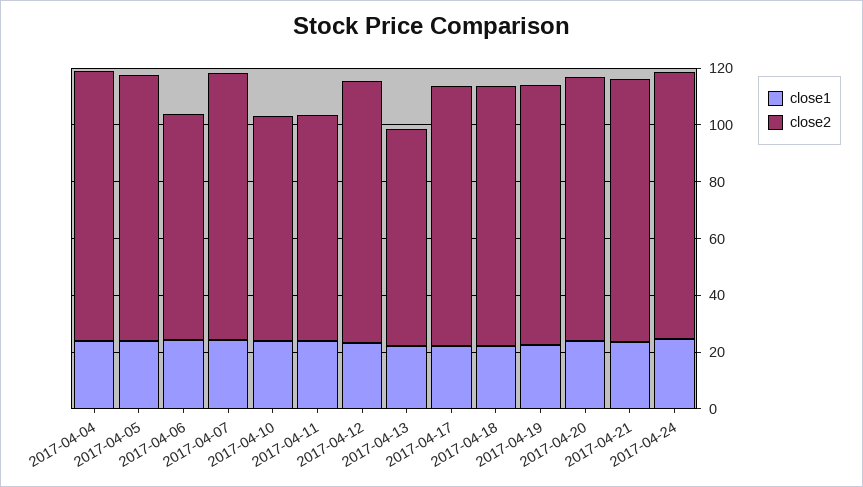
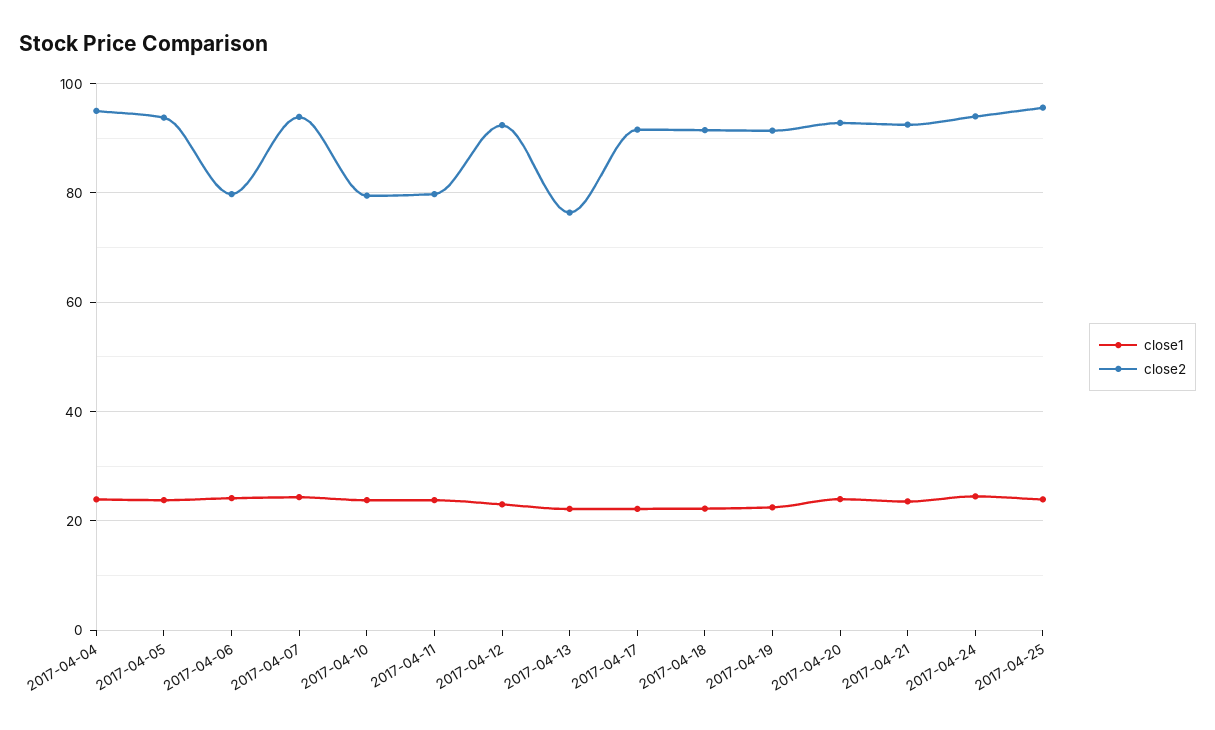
close1, 2017-04-25: none -> 24
close2, 2017-04-25: none -> 96

